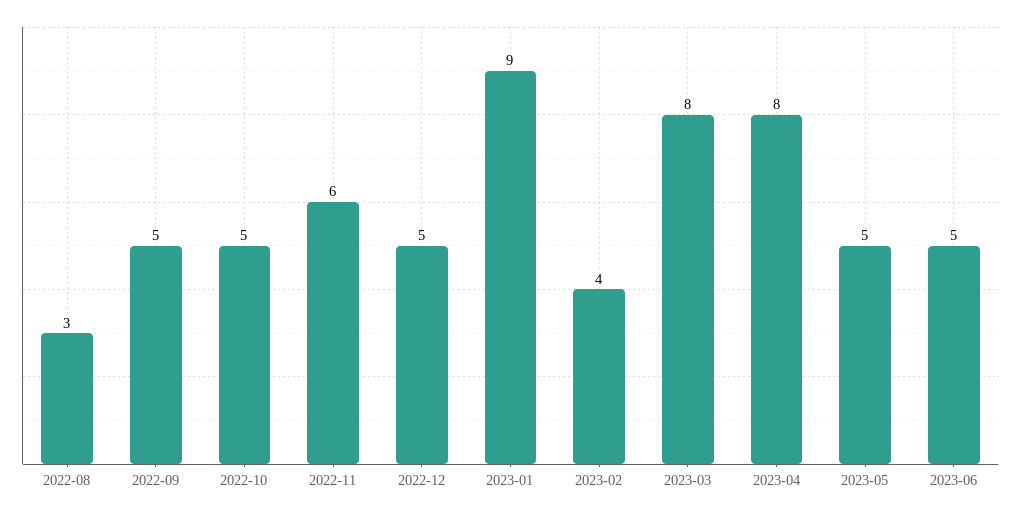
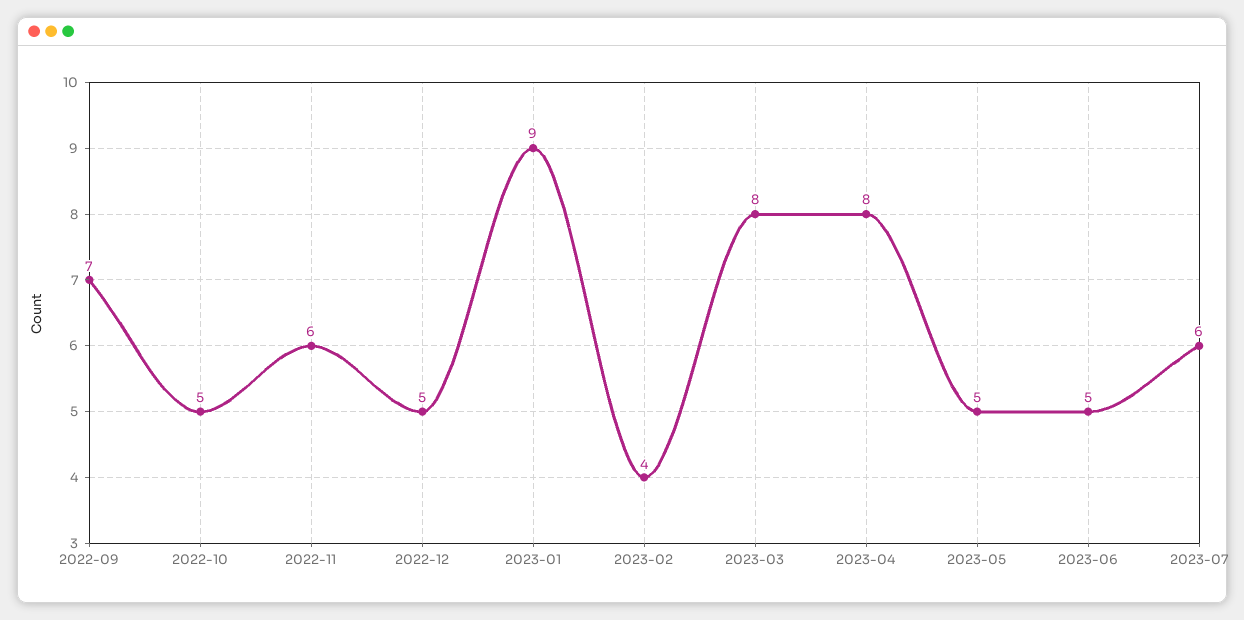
2022-08: 3 -> none
2022-09: 5 -> 7
2023-07: none -> 6

